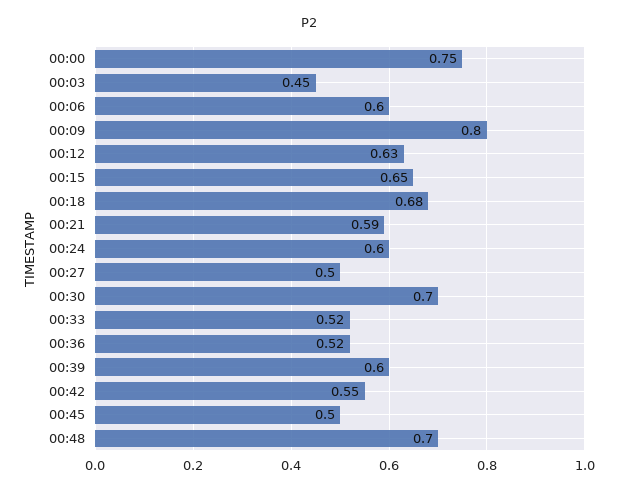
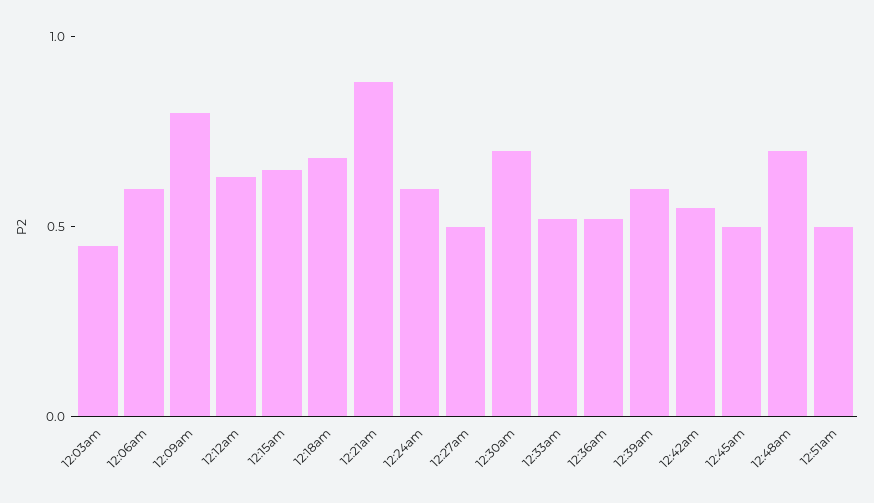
00:00: 0.75 -> none
00:21: 0.59 -> 0.9
12:51am: none -> 0.5

